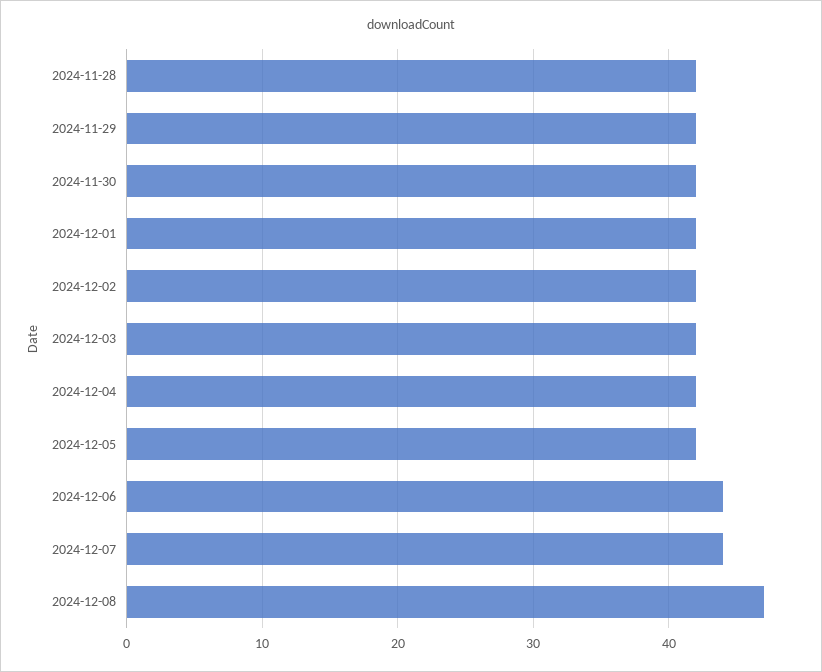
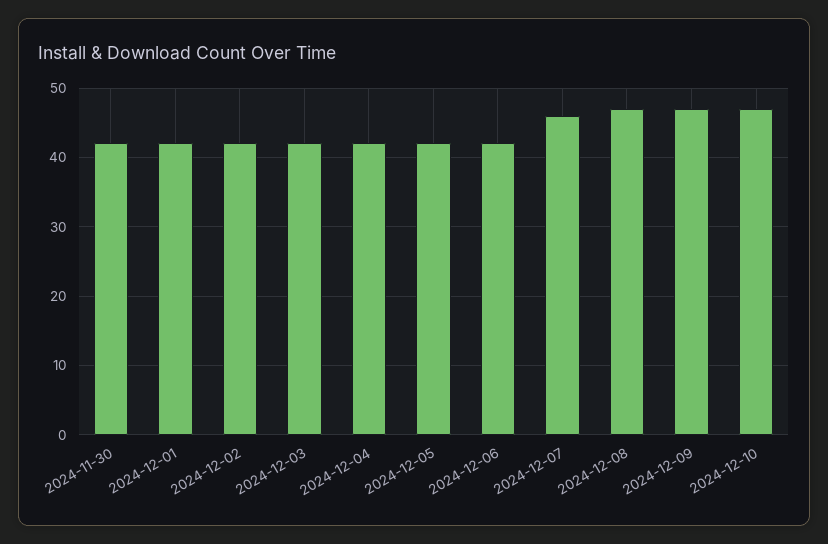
2024-11-28: 42 -> none
2024-11-29: 42 -> none
2024-12-06: 44 -> 42
2024-12-07: 44 -> 46
2024-12-09: none -> 47
2024-12-10: none -> 47

